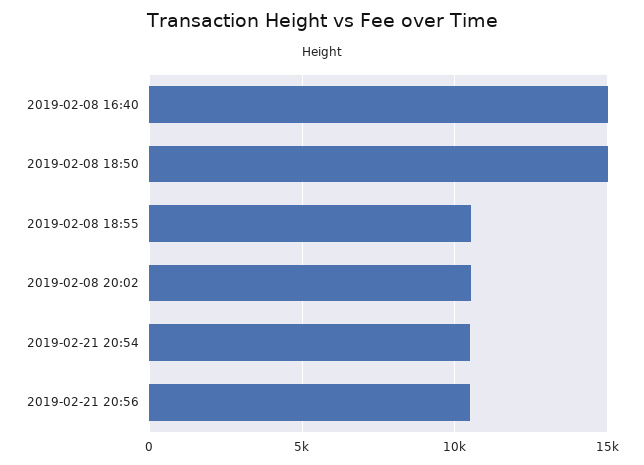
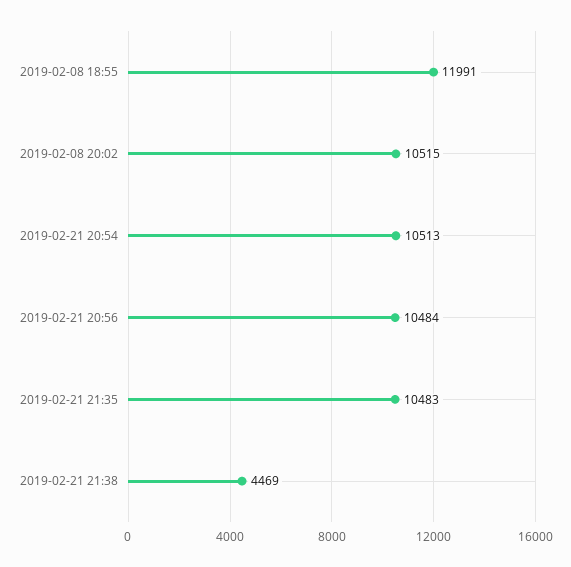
2019-02-08 16:40: 15000 -> none
2019-02-08 18:50: 15000 -> none
2019-02-08 18:55: 10500 -> 11991
2019-02-21 21:35: none -> 10483
2019-02-21 21:38: none -> 4469

